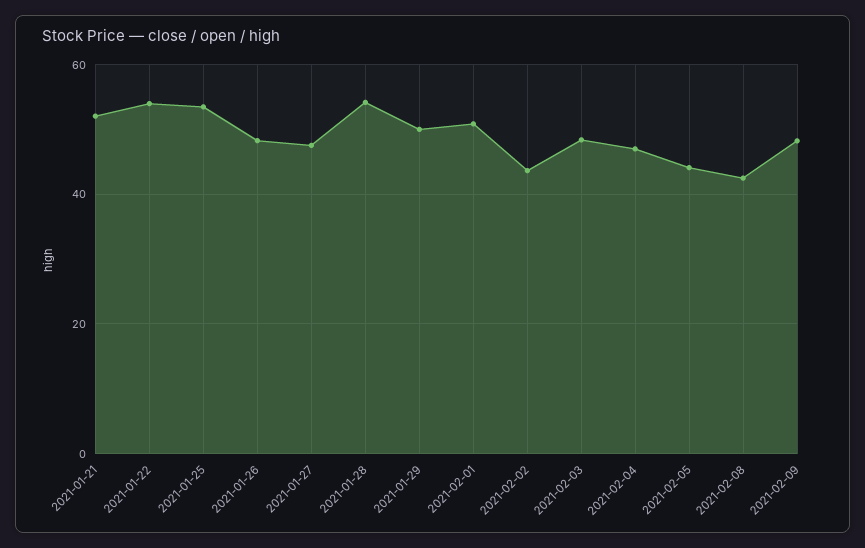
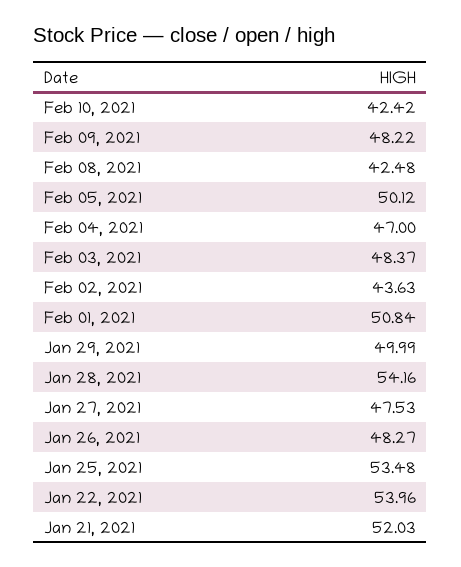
2021-02-05: 44 -> 50.12
Feb 10, 2021: none -> 42.42

